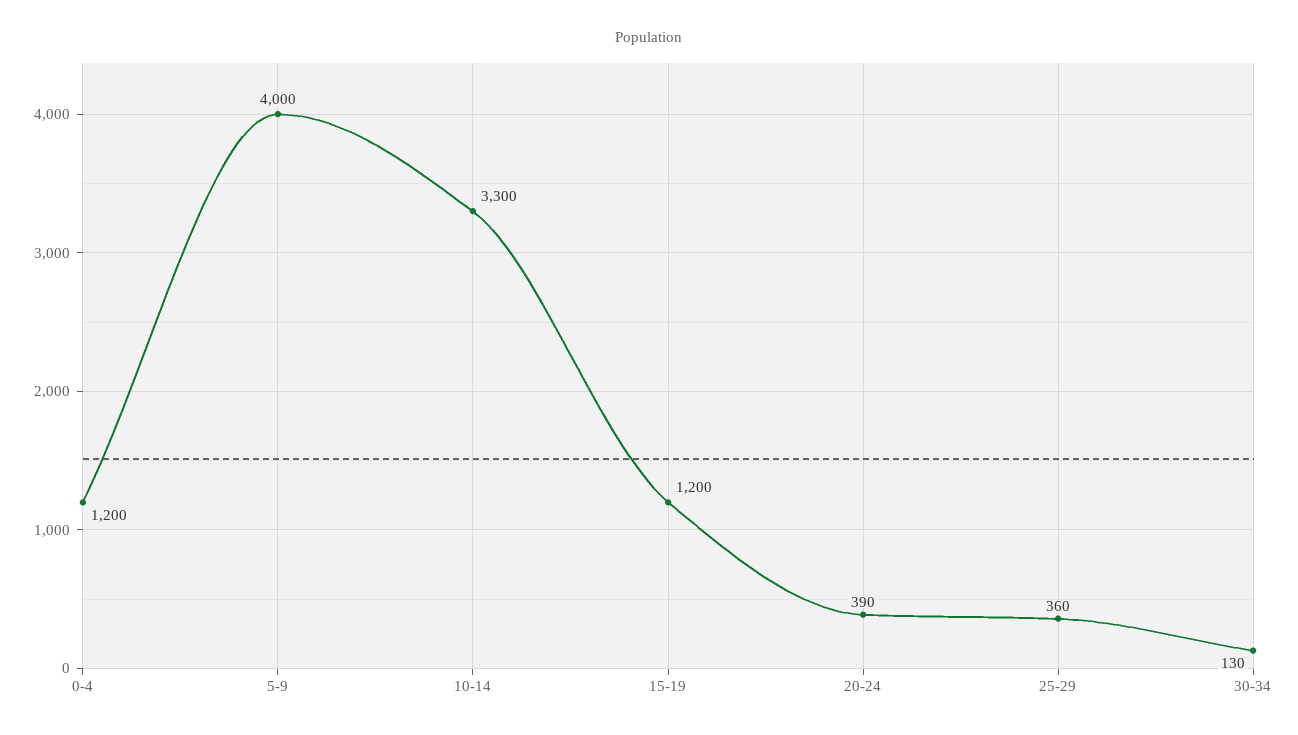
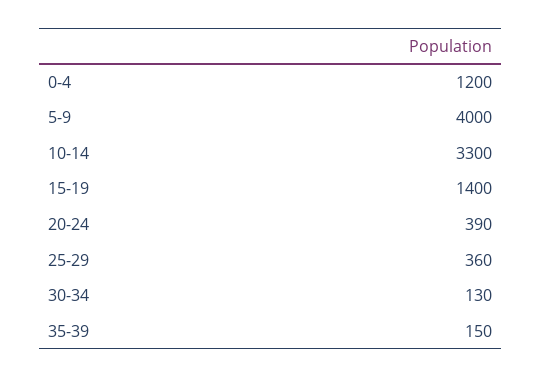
15-19: 1200 -> 1400
35-39: none -> 150

